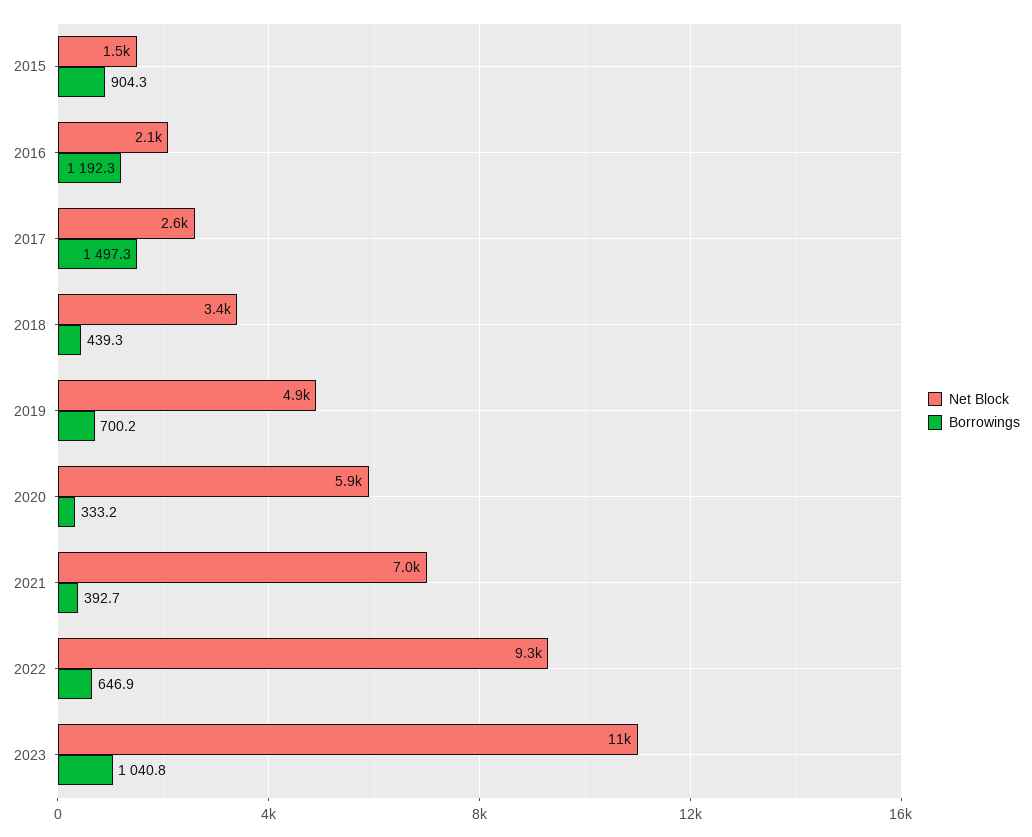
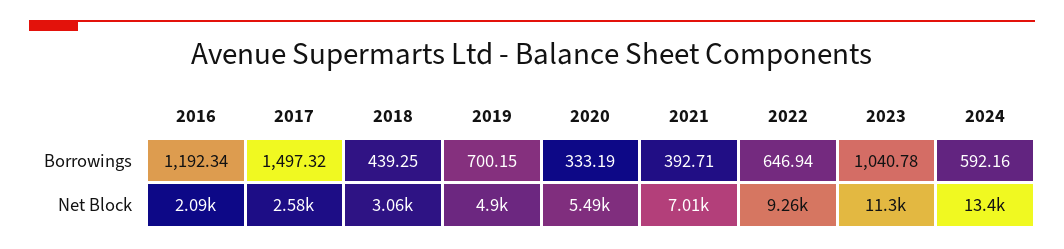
Net Block, 2015: 1500 -> none
Borrowings, 2015: 904.3 -> none
Net Block, 2018: 3400 -> 3060
Net Block, 2020: 5900 -> 5490
Borrowings, 2024: none -> 592.16
Net Block, 2024: none -> 13400

